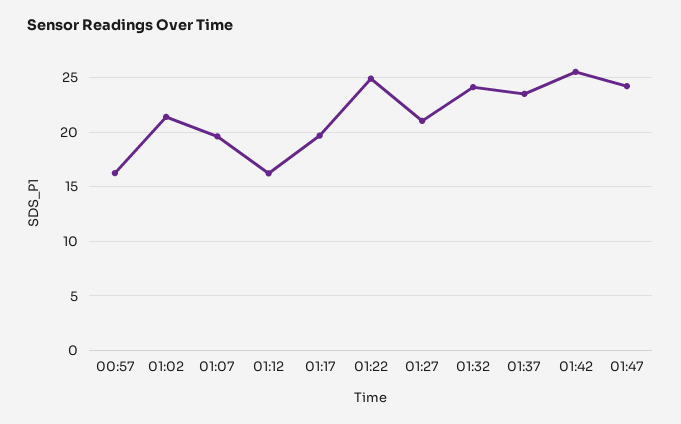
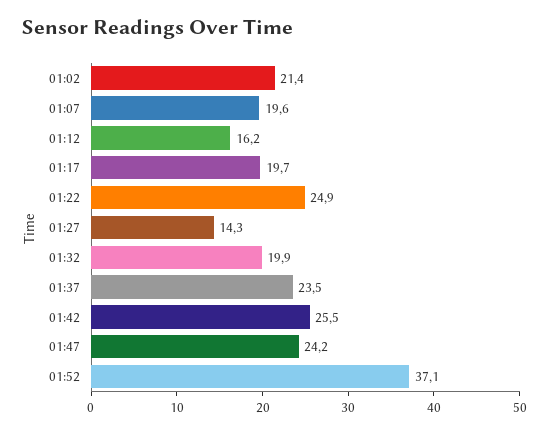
00:57: 16 -> none
01:27: 21 -> 14.3
01:32: 24 -> 19.9
01:52: none -> 37.1

